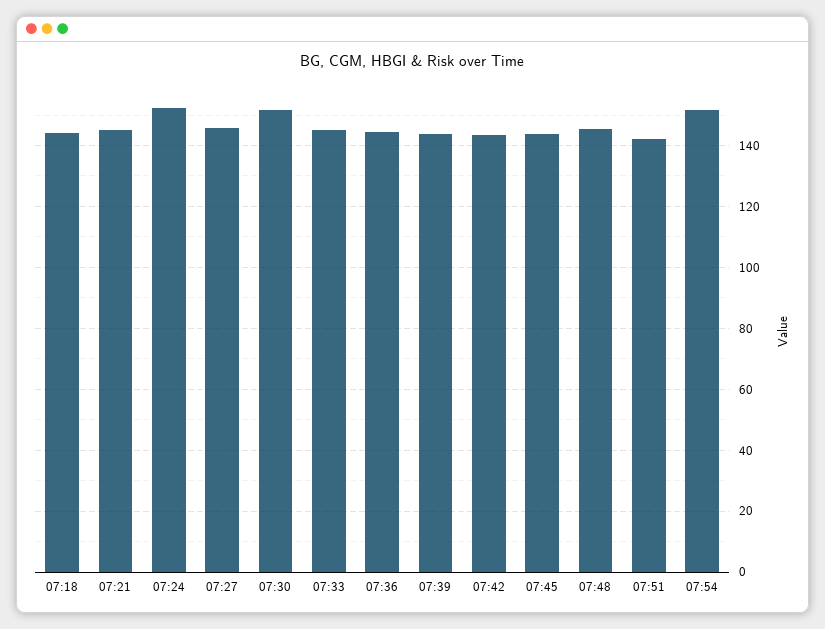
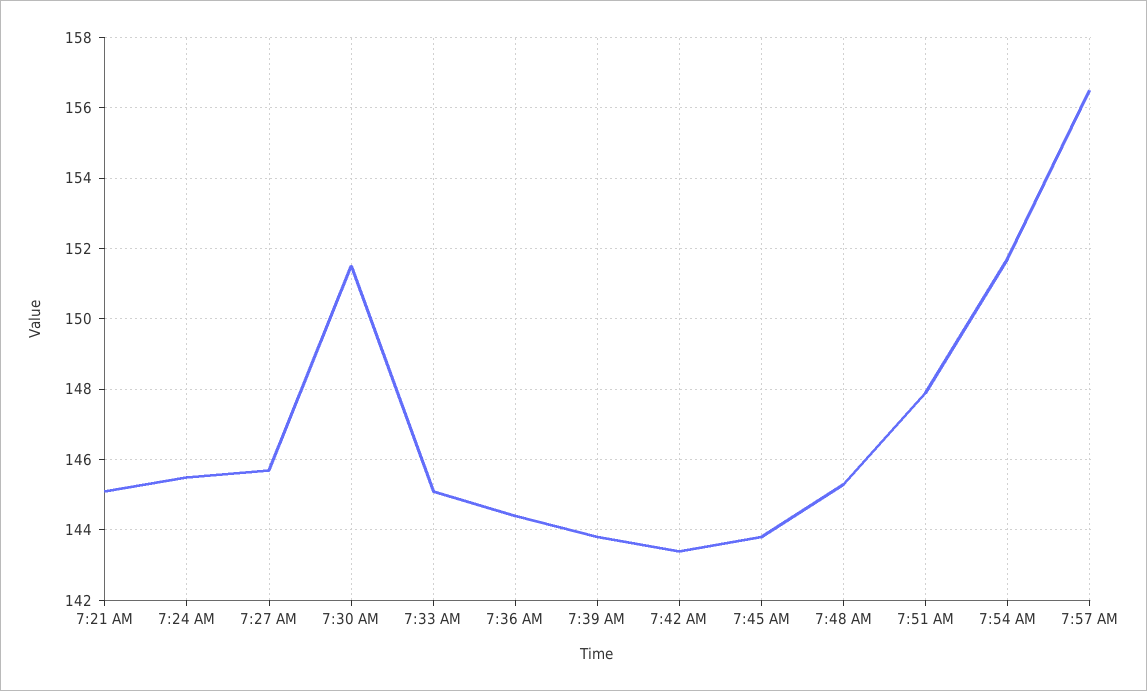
07:18: 144 -> none
07:24: 152 -> 145.5
07:51: 142 -> 148
7:57 AM: none -> 156.5

